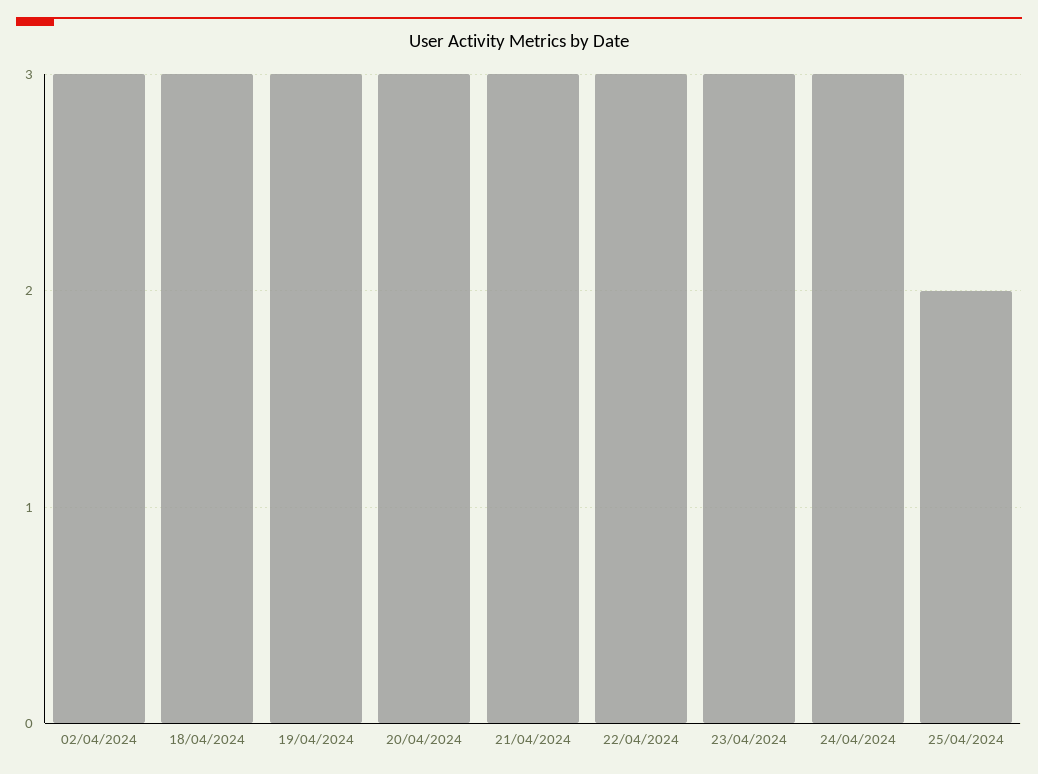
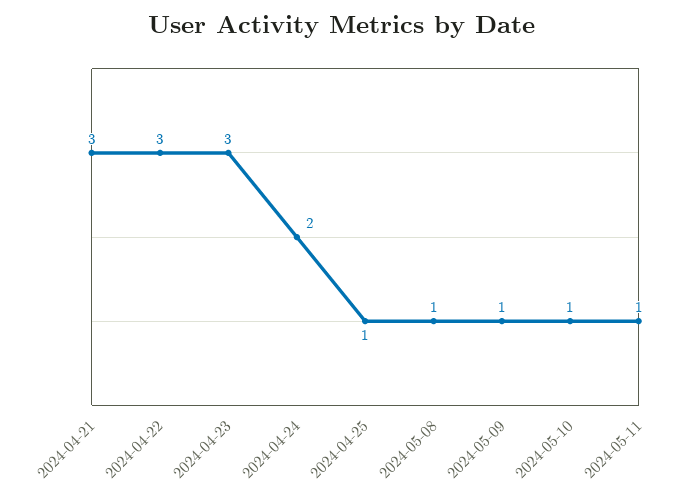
02/04/2024: 3 -> none
18/04/2024: 3 -> none
19/04/2024: 3 -> none
20/04/2024: 3 -> none
24/04/2024: 3 -> 2
25/04/2024: 2 -> 1
2024-05-08: none -> 1
2024-05-09: none -> 1
2024-05-10: none -> 1
2024-05-11: none -> 1

